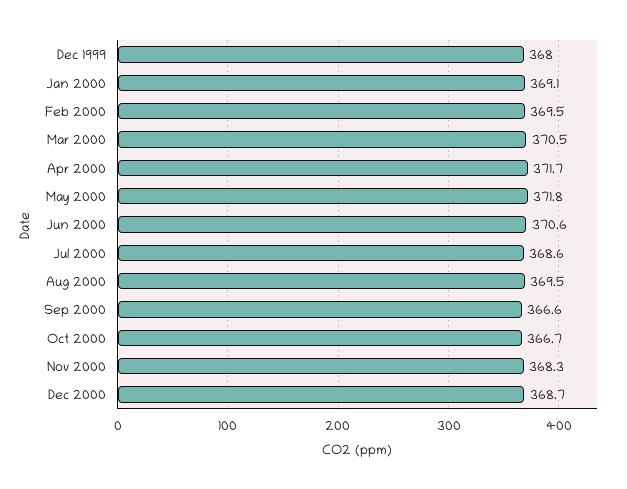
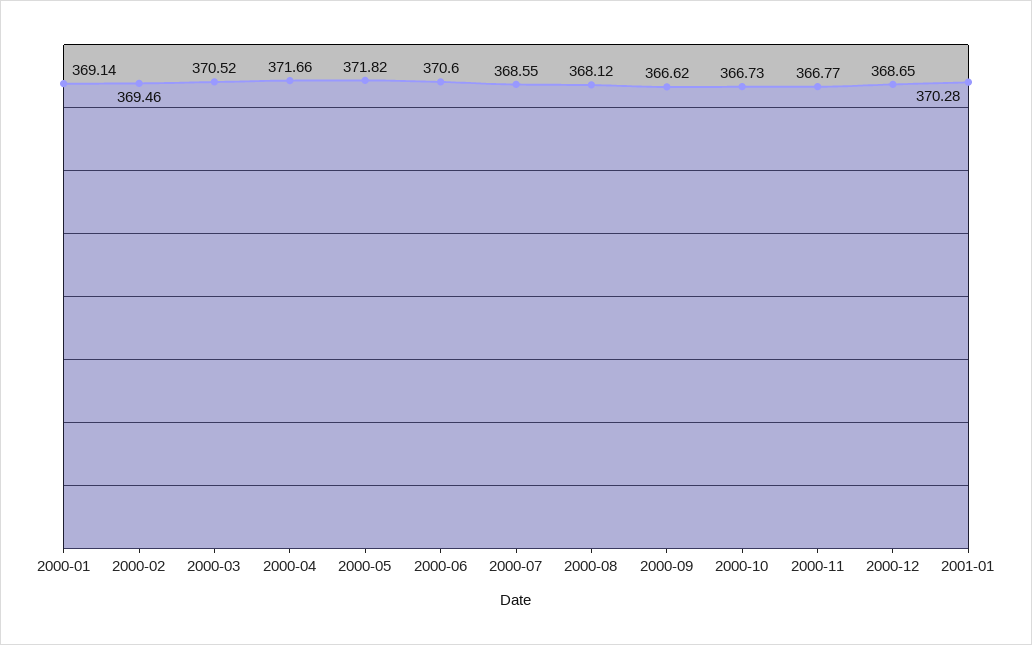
Dec 1999: 368 -> none
Aug 2000: 369.5 -> 368.12
Nov 2000: 368.3 -> 366.77
2001-01: none -> 370.28

